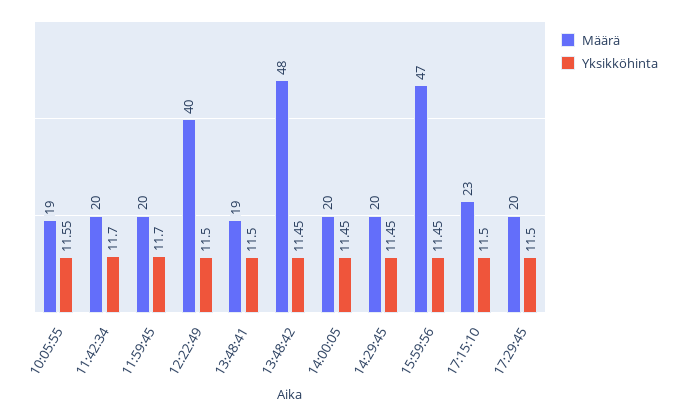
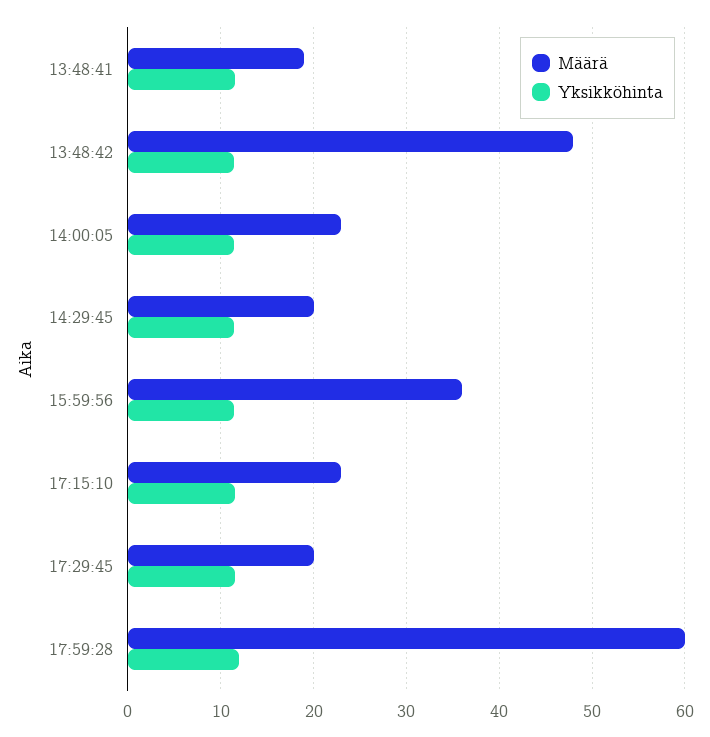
Määrä, 10:05:55: 19 -> none
Yksikköhinta, 10:05:55: 11.55 -> none
Määrä, 11:42:34: 20 -> none
Yksikköhinta, 11:42:34: 11.7 -> none
Määrä, 11:59:45: 20 -> none
Yksikköhinta, 11:59:45: 11.7 -> none
Määrä, 12:22:49: 40 -> none
Yksikköhinta, 12:22:49: 11.5 -> none
Määrä, 14:00:05: 20 -> 23
Määrä, 15:59:56: 47 -> 36
Määrä, 17:59:28: none -> 60
Yksikköhinta, 17:59:28: none -> 12

